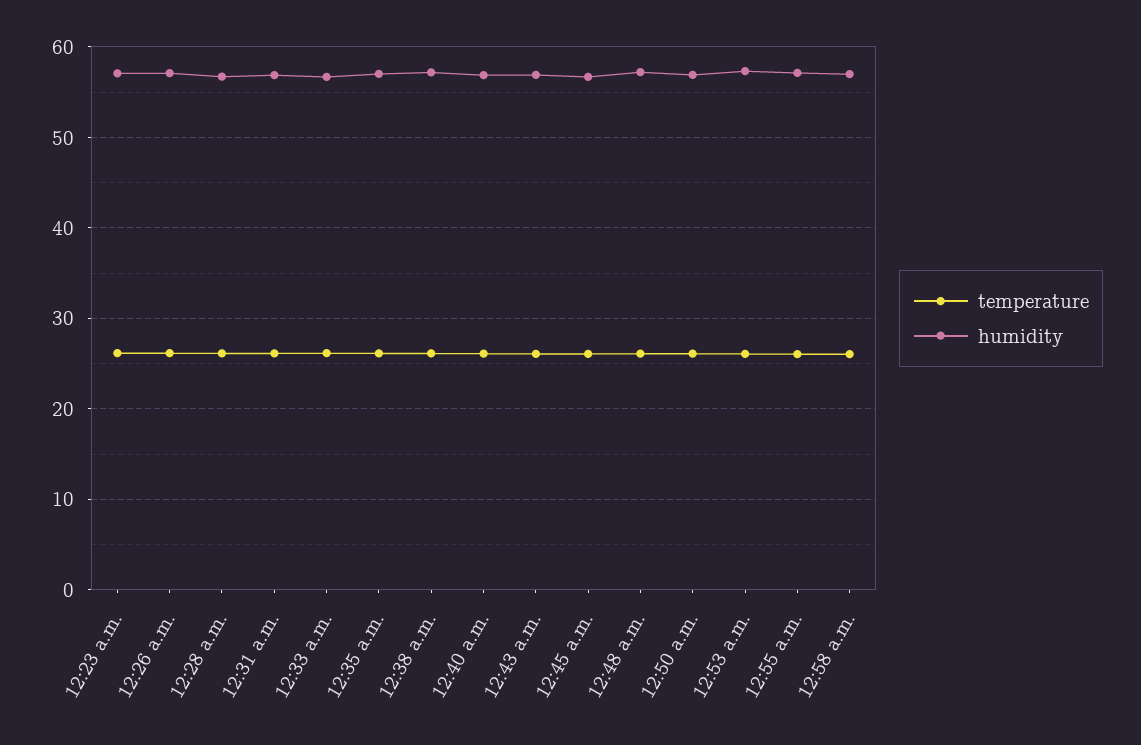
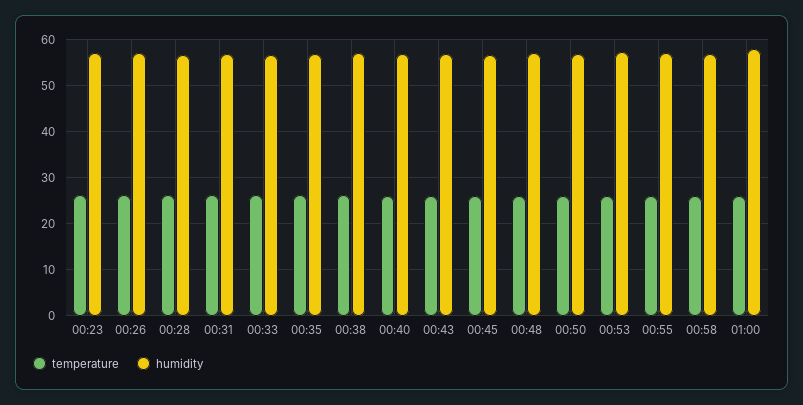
temperature, 01:00: none -> 26
humidity, 01:00: none -> 58

